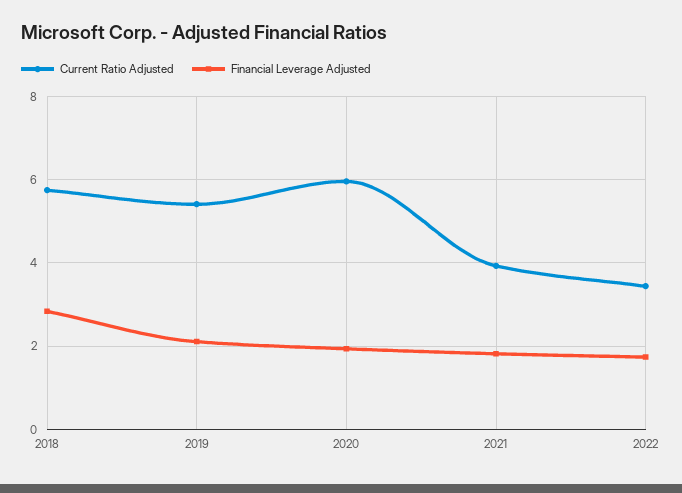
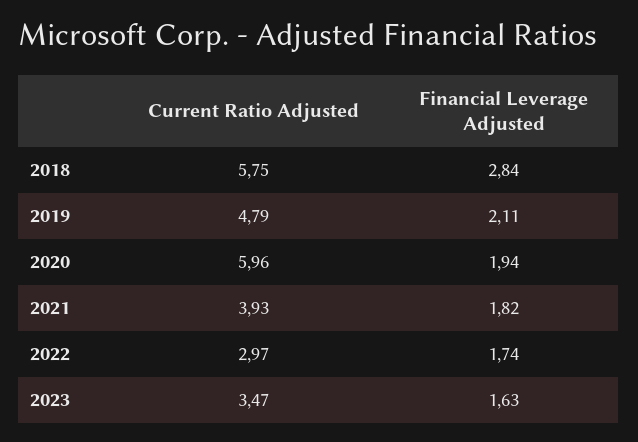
Current Ratio Adjusted, 2019: 5.4 -> 4.79
Current Ratio Adjusted, 2022: 3.4 -> 2.97
Current Ratio Adjusted, 2023: none -> 3.47
Financial Leverage Adjusted, 2023: none -> 1.63

